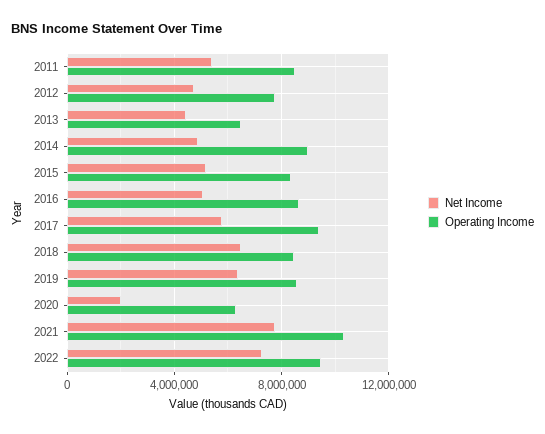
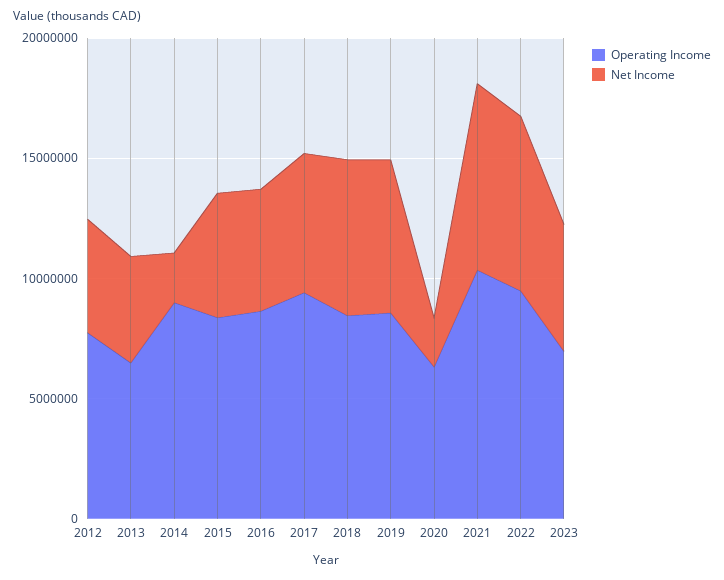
Net Income, 2011: 5500000 -> none
Operating Income, 2011: 8500000 -> none
Net Income, 2014: 5000000 -> 2000000
Operating Income, 2023: none -> 7000000
Net Income, 2023: none -> 5000000

